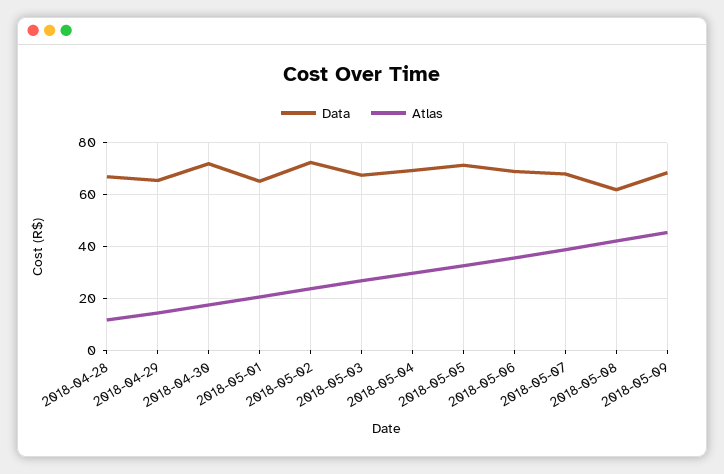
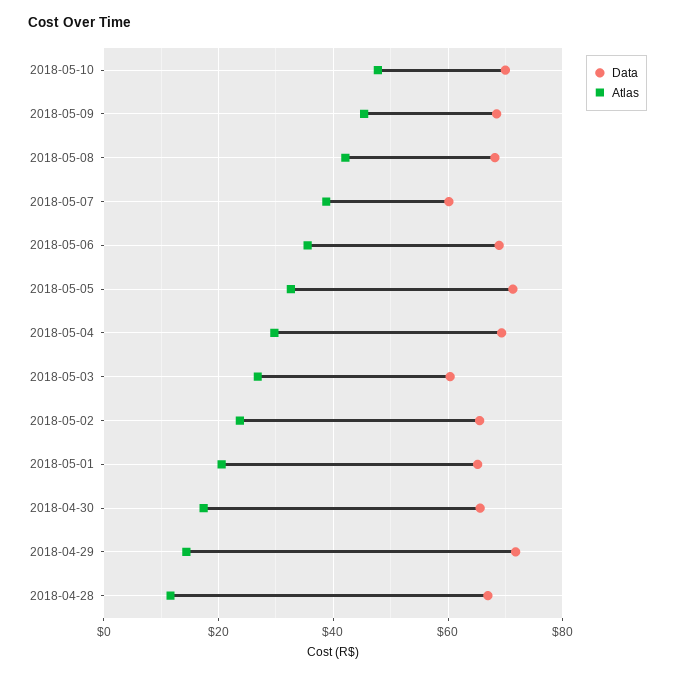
Data, 2018-04-29: 65 -> 72
Data, 2018-04-30: 72.5 -> 66
Data, 2018-05-02: 72.5 -> 66
Data, 2018-05-03: 67.5 -> 60
Data, 2018-05-07: 67.5 -> 60
Data, 2018-05-08: 62.5 -> 68
Data, 2018-05-10: none -> 70
Atlas, 2018-05-10: none -> 48

